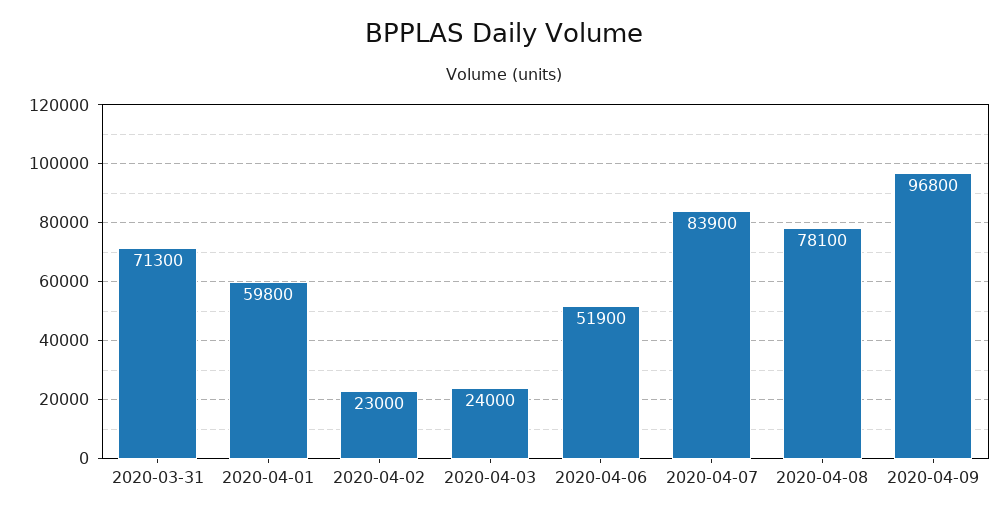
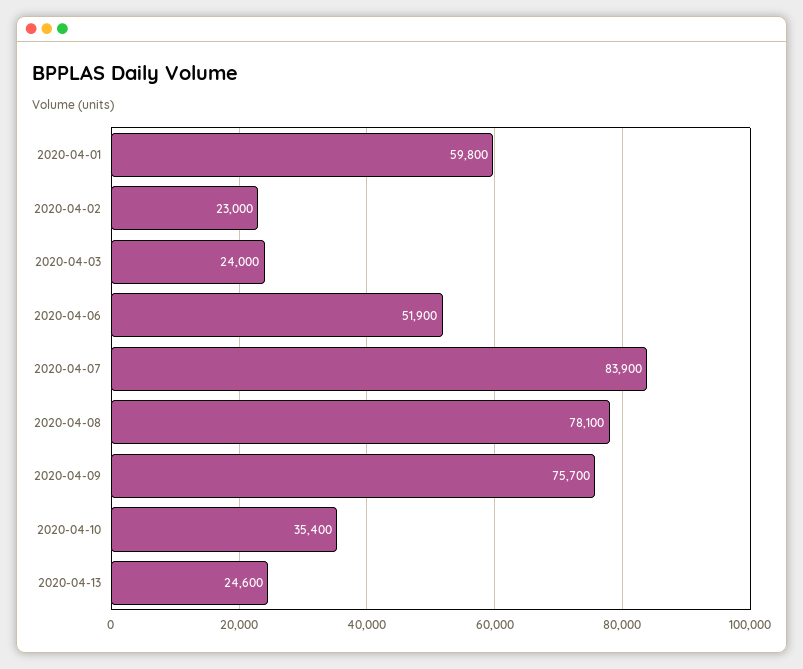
2020-03-31: 71300 -> none
2020-04-09: 96800 -> 75700
2020-04-10: none -> 35400
2020-04-13: none -> 24600

